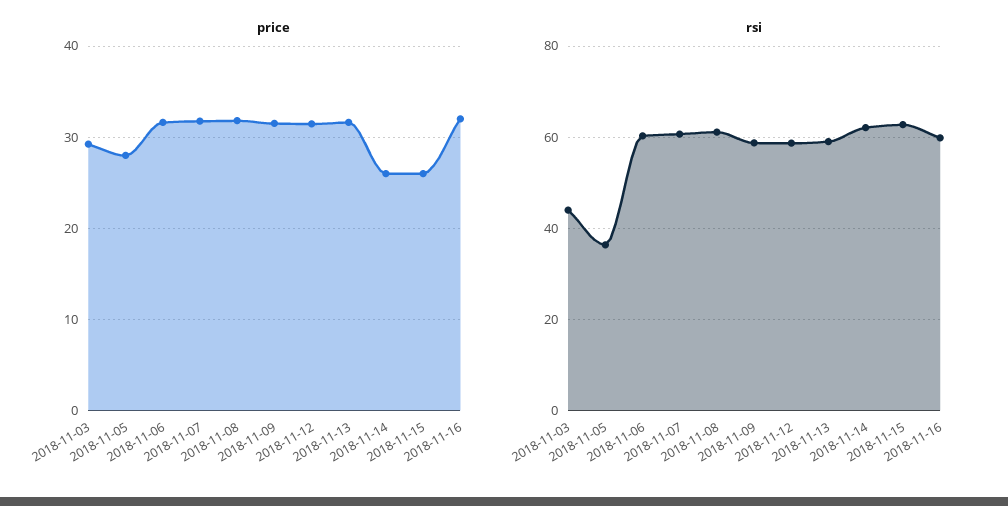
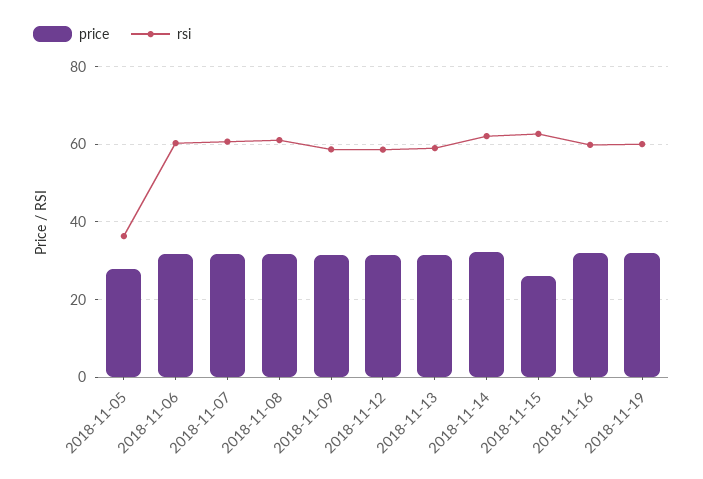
price, 2018-11-03: 29 -> none
price, 2018-11-14: 26 -> 32
rsi, 2018-11-03: 44 -> none
price, 2018-11-19: none -> 32
rsi, 2018-11-19: none -> 60

